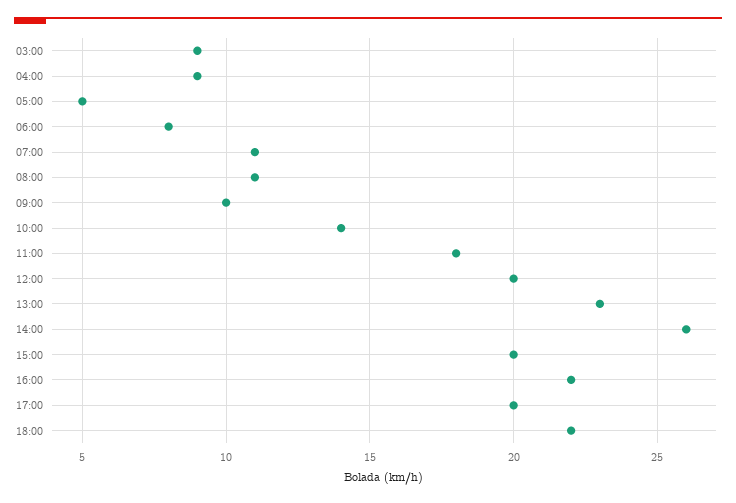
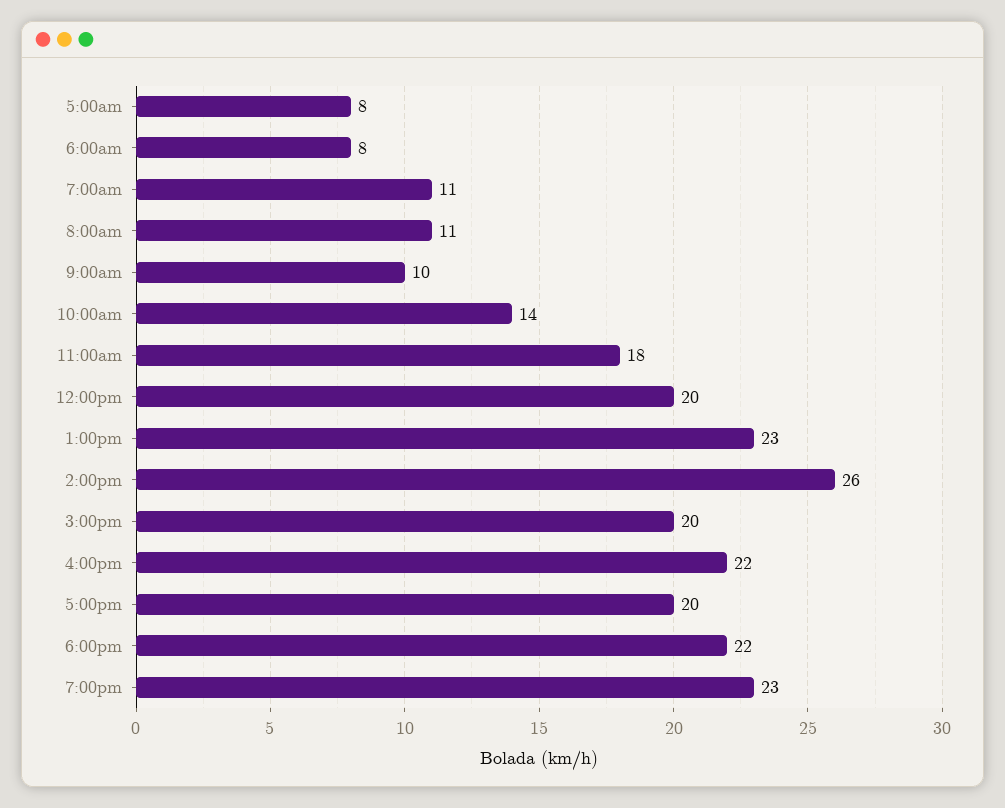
03:00: 9 -> none
04:00: 9 -> none
05:00: 5 -> 8
7:00pm: none -> 23

